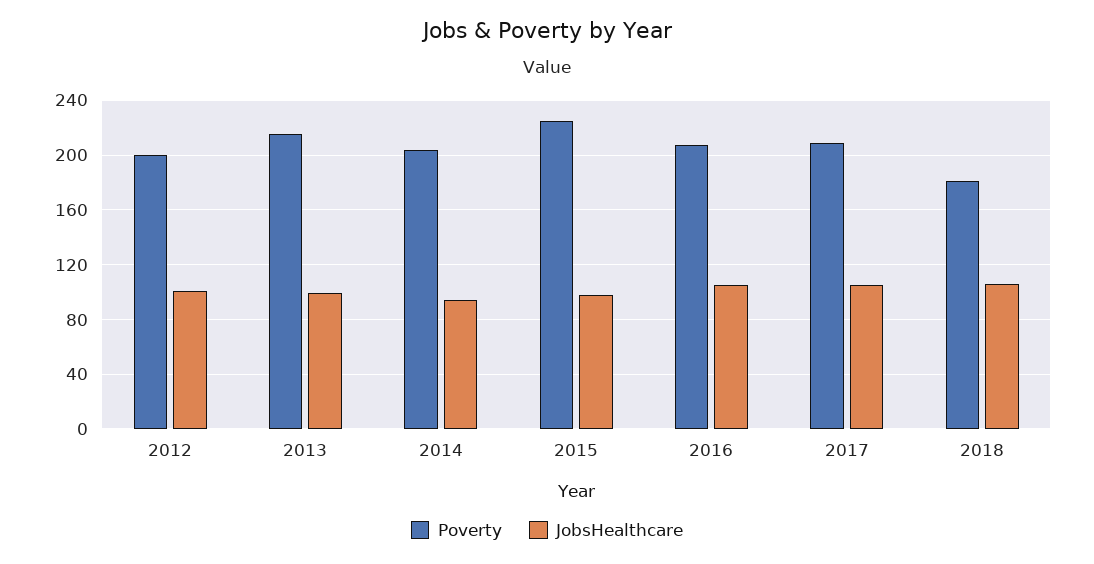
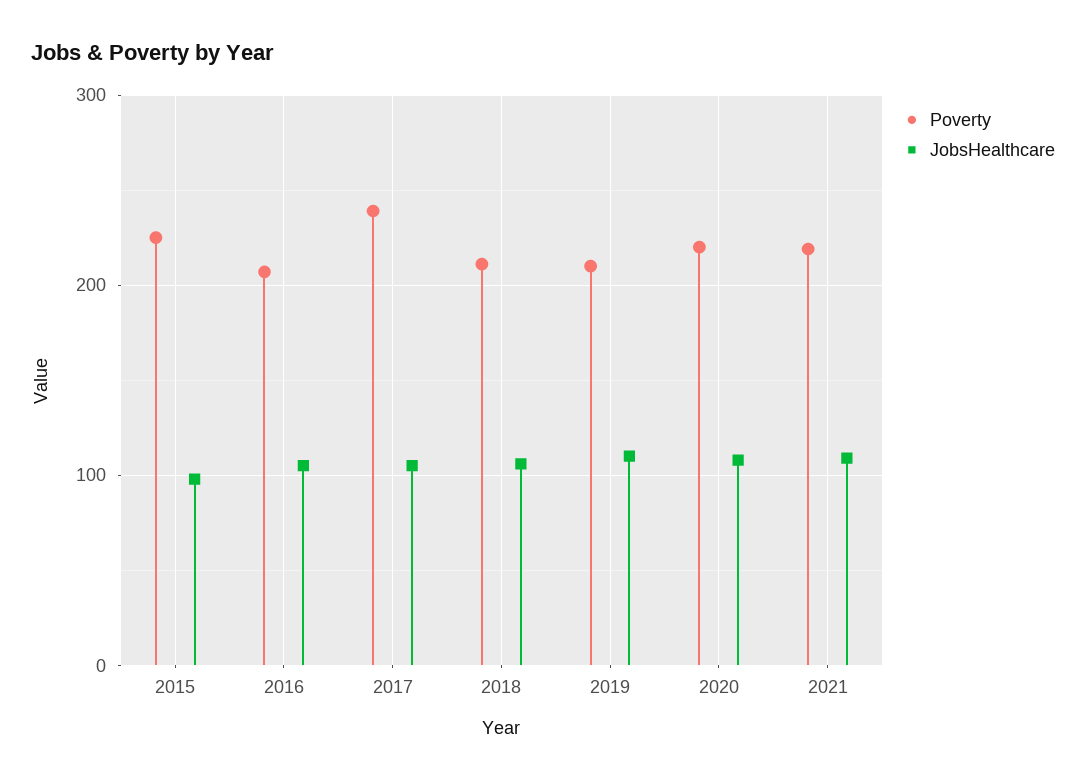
Poverty, 2012: 200 -> none
JobsHealthcare, 2012: 100 -> none
Poverty, 2013: 215 -> none
JobsHealthcare, 2013: 100 -> none
Poverty, 2014: 205 -> none
JobsHealthcare, 2014: 95 -> none
Poverty, 2017: 210 -> 240
Poverty, 2018: 180 -> 210
Poverty, 2019: none -> 210
JobsHealthcare, 2019: none -> 110
Poverty, 2020: none -> 220
JobsHealthcare, 2020: none -> 110
Poverty, 2021: none -> 220
JobsHealthcare, 2021: none -> 110

